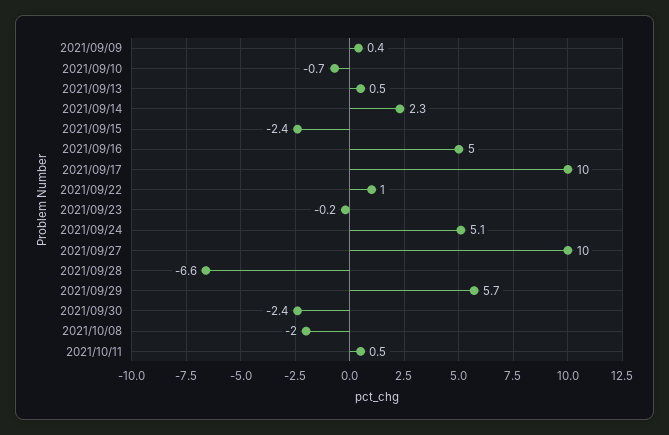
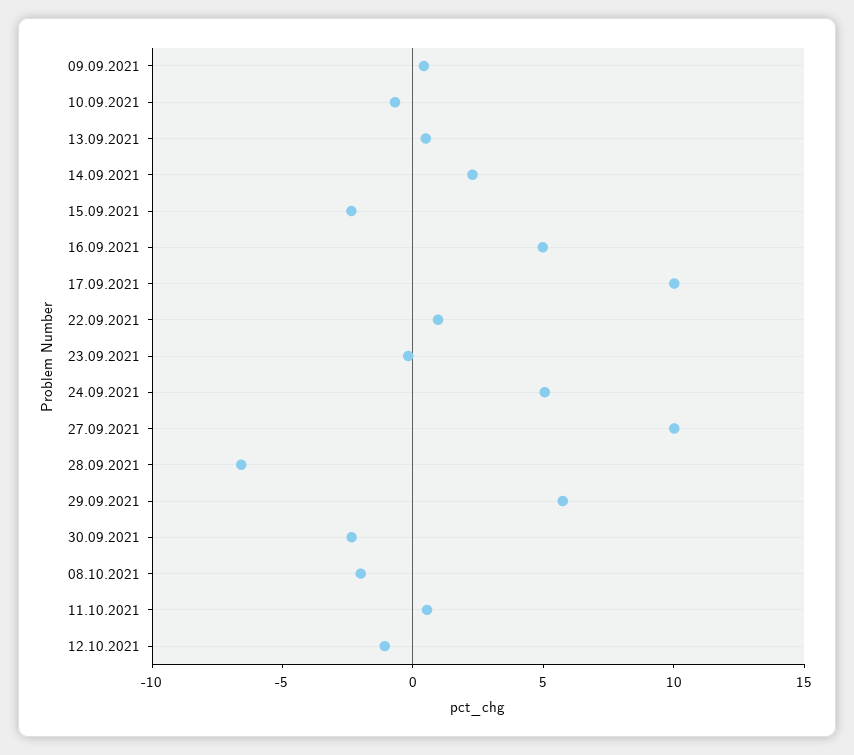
12.10.2021: none -> -1

